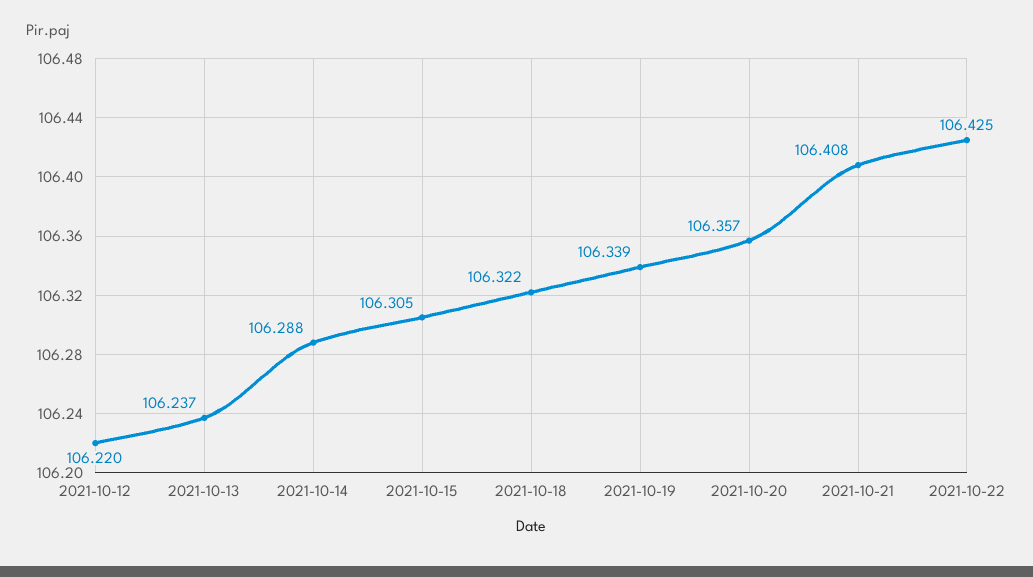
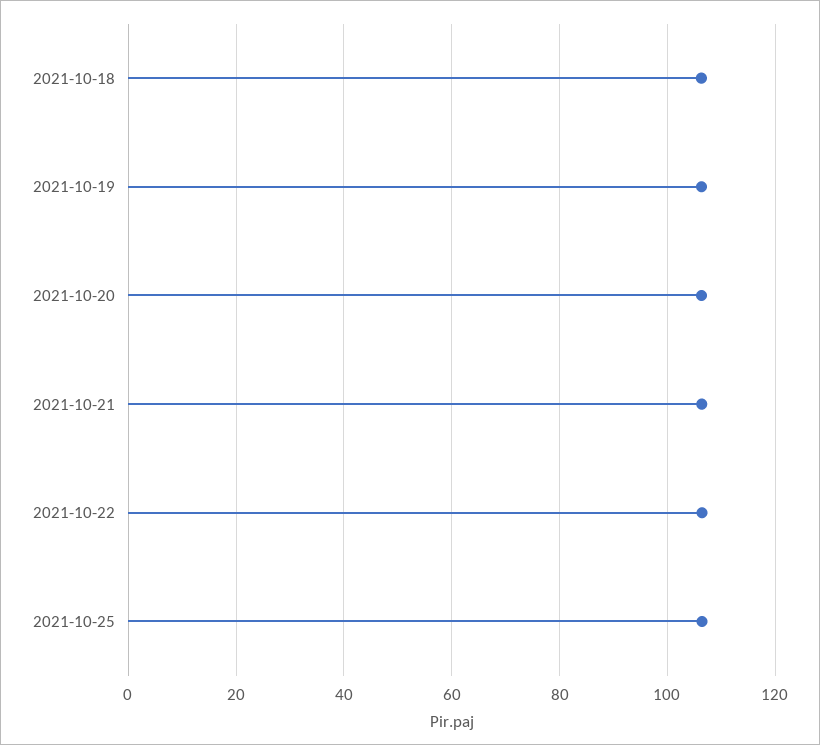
2021-10-12: 106.22 -> none
2021-10-13: 106.237 -> none
2021-10-14: 106.288 -> none
2021-10-15: 106.305 -> none
2021-10-25: none -> 106

